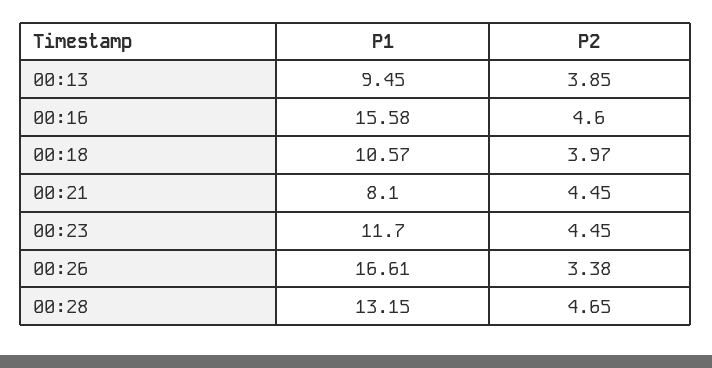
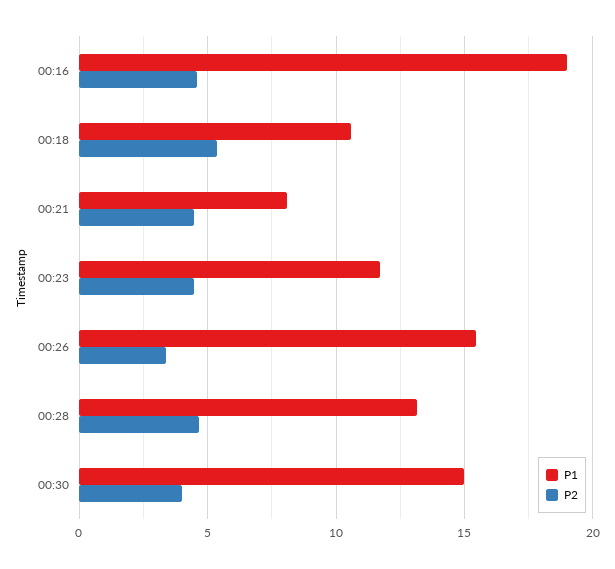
P1, 00:13: 9.45 -> none
P2, 00:13: 3.85 -> none
P1, 00:16: 15.58 -> 19
P2, 00:18: 3.97 -> 5.5
P1, 00:26: 16.61 -> 15.5
P1, 00:30: none -> 15
P2, 00:30: none -> 4

